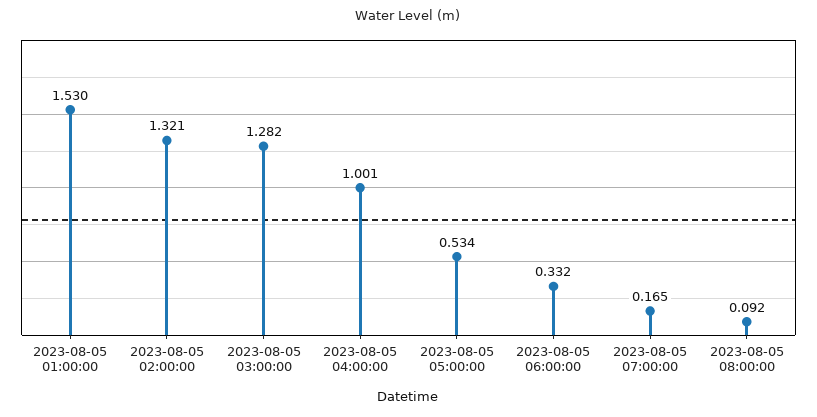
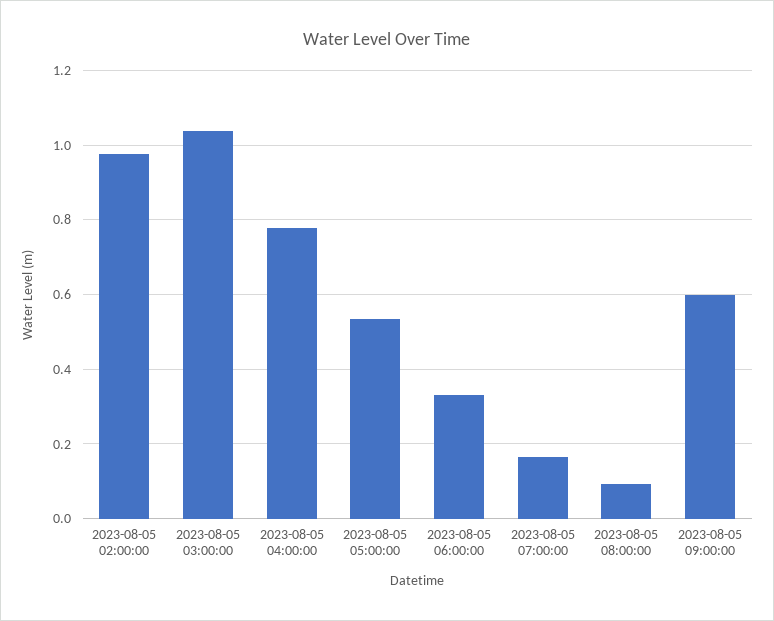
2023-08-05 01:00:00: 1.53 -> none
2023-08-05 02:00:00: 1.321 -> 0.98
2023-08-05 03:00:00: 1.282 -> 1.04
2023-08-05 04:00:00: 1.001 -> 0.78
2023-08-05 09:00:00: none -> 0.6

